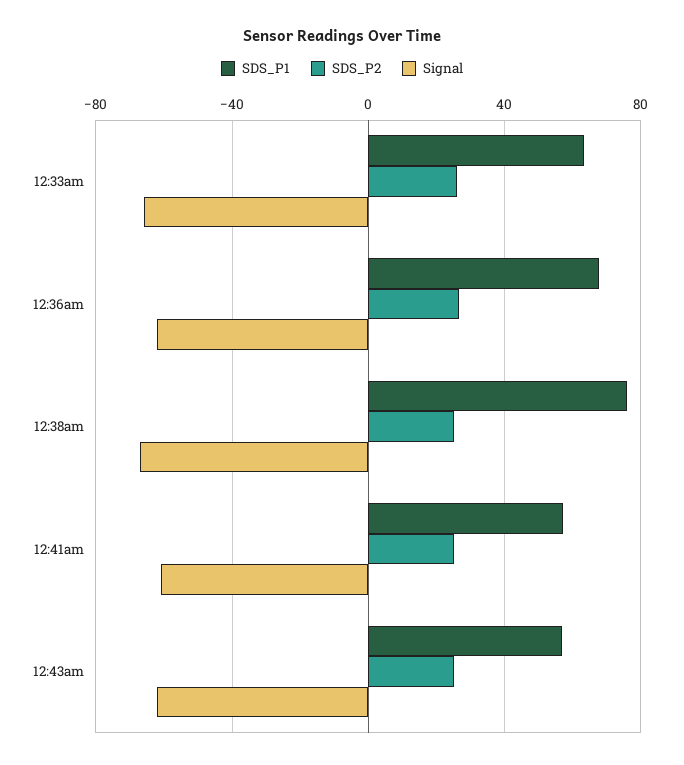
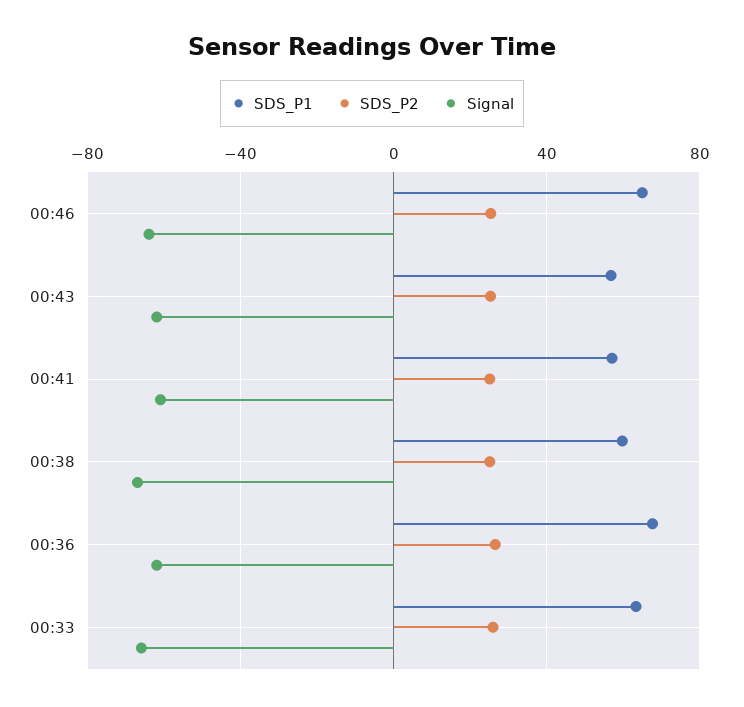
SDS_P1, 12:38am: 75 -> 60
SDS_P1, 00:46: none -> 65
SDS_P2, 00:46: none -> 25
Signal, 00:46: none -> -65

